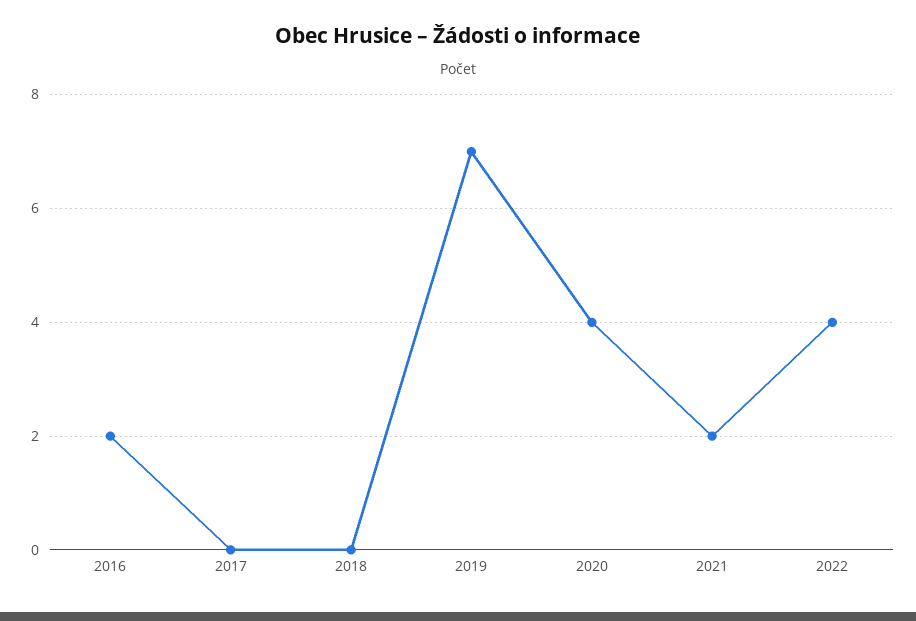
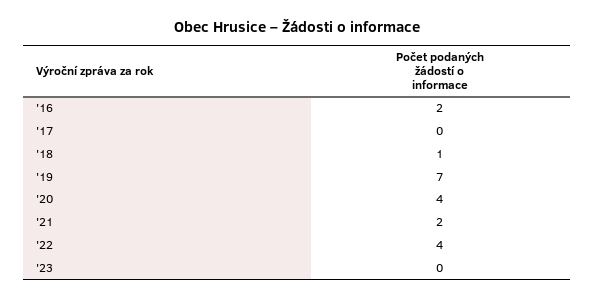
2018: 0 -> 1
'23: none -> 0

